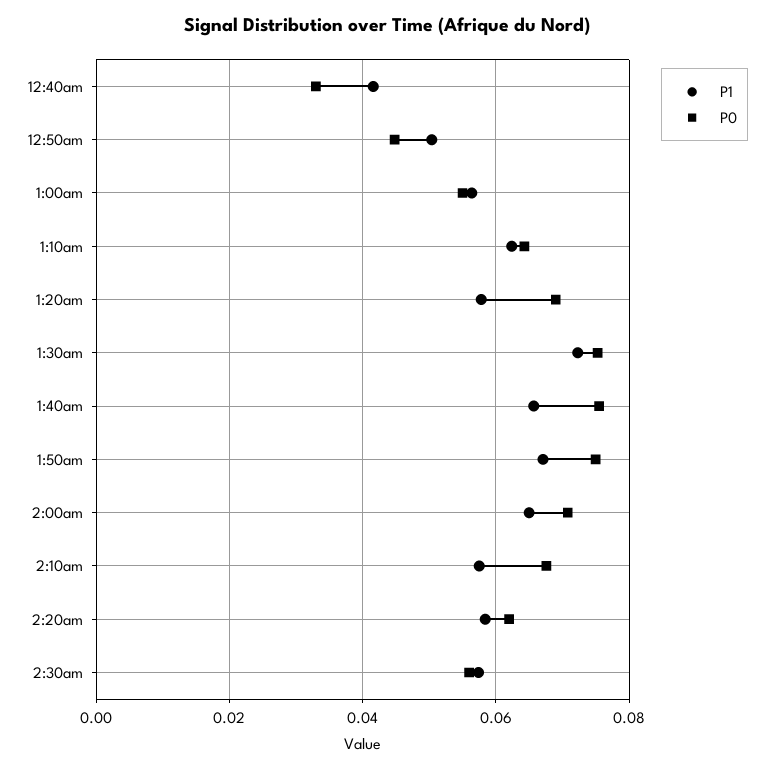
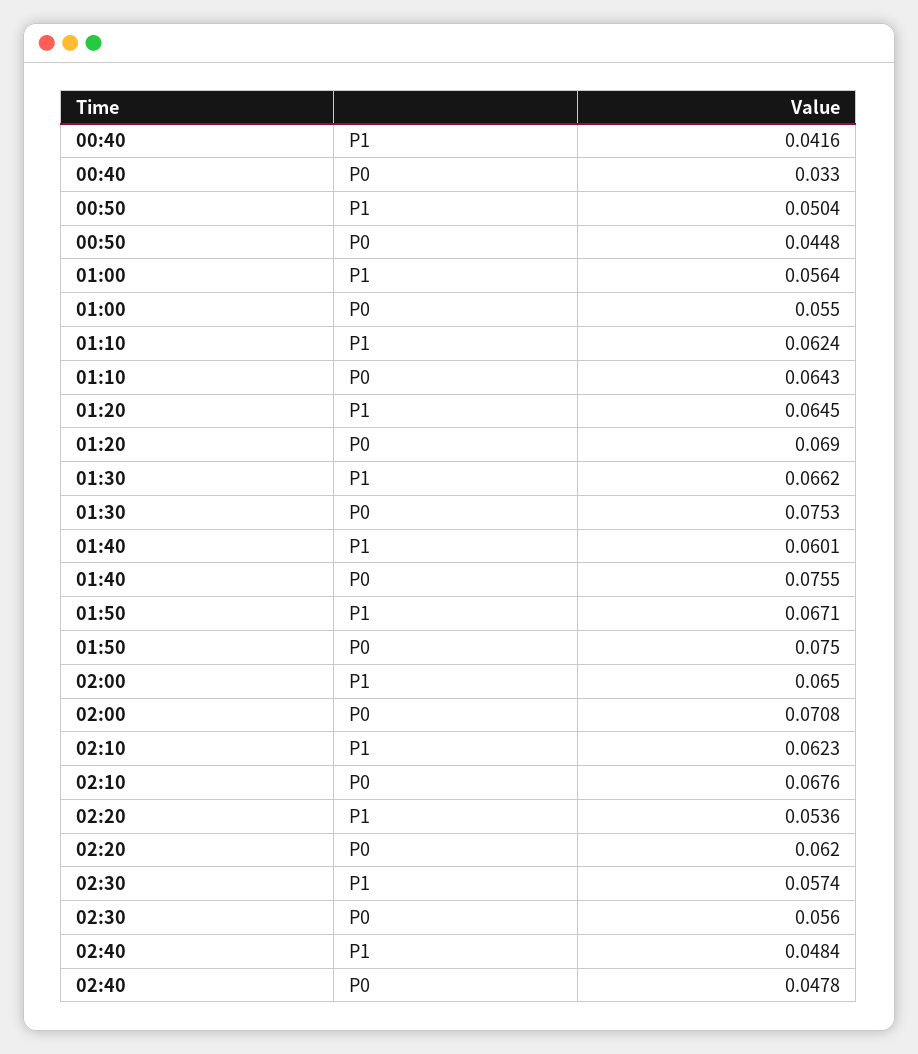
P1, 1:20am: 0.058 -> 0.0645
P1, 1:30am: 0.072 -> 0.0662
P1, 1:40am: 0.066 -> 0.0601
P1, 2:10am: 0.058 -> 0.0623
P1, 2:20am: 0.058 -> 0.0536
P1, 02:40: none -> 0.0484
P0, 02:40: none -> 0.0478

